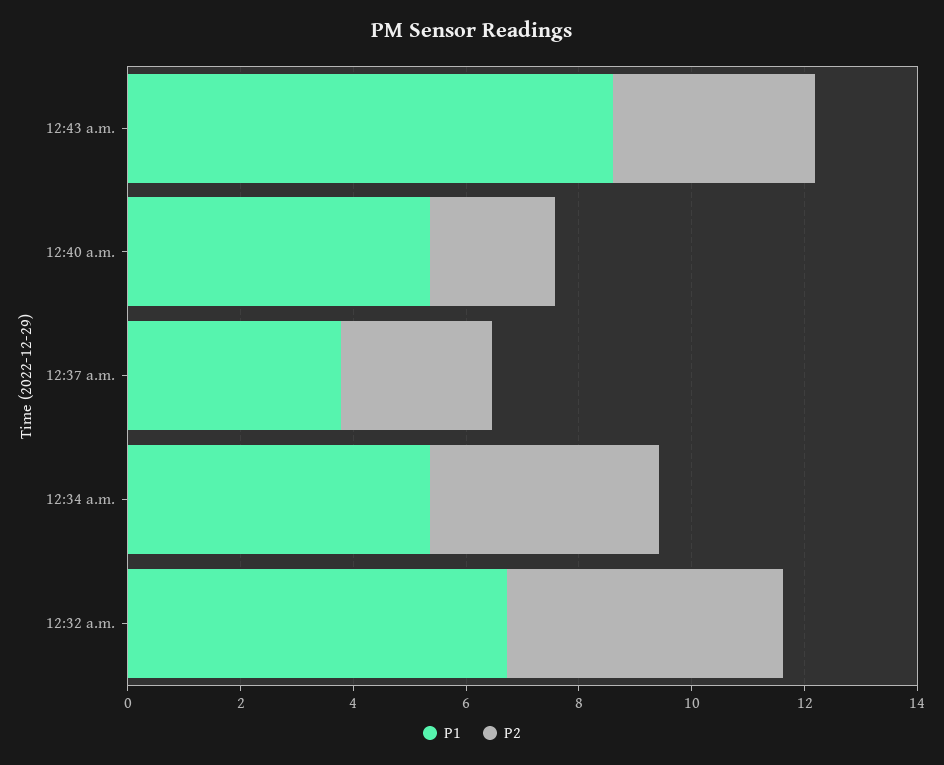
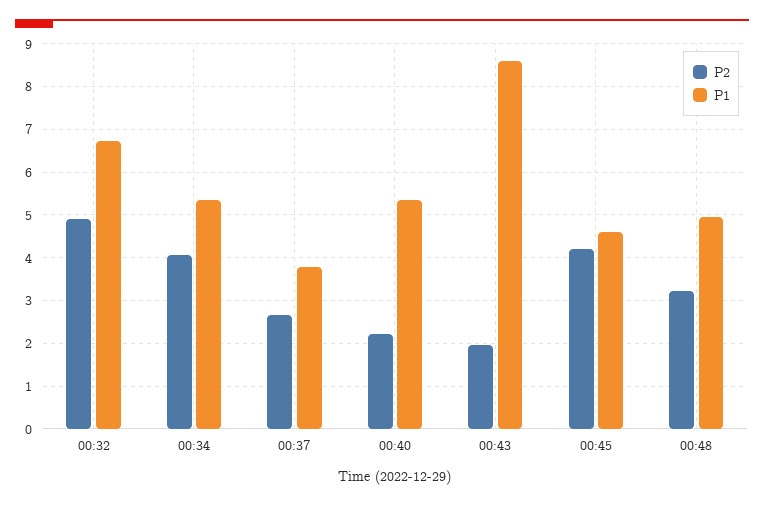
P2, 12:43 a.m.: 3.5 -> 2
P2, 00:45: none -> 4.2
P1, 00:45: none -> 4.6
P2, 00:48: none -> 3.2
P1, 00:48: none -> 5

